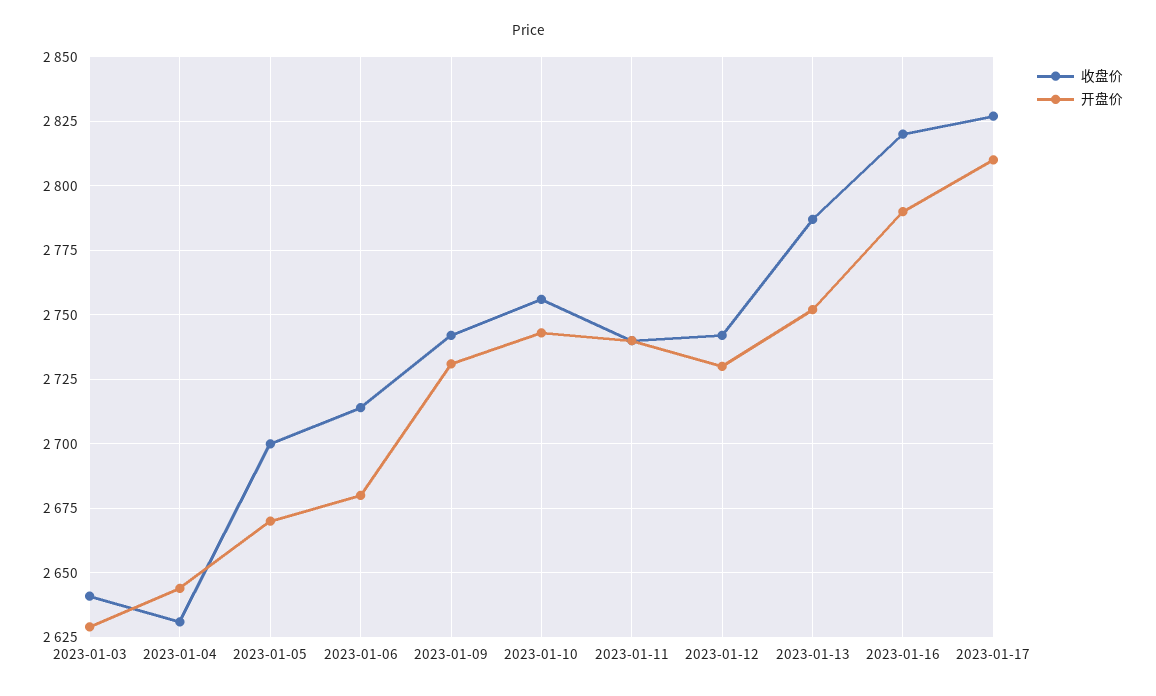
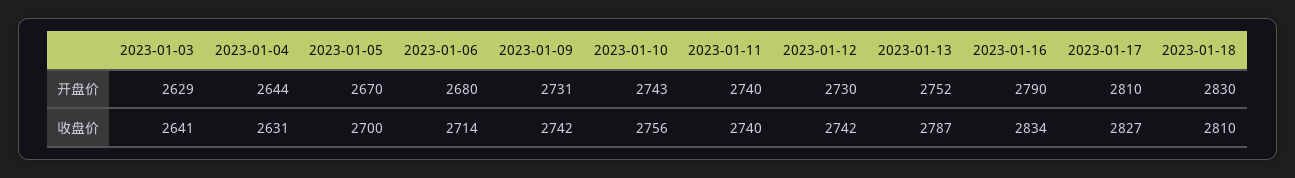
收盘价, 2023-01-16: 2820 -> 2834
开盘价, 2023-01-18: none -> 2830
收盘价, 2023-01-18: none -> 2810

